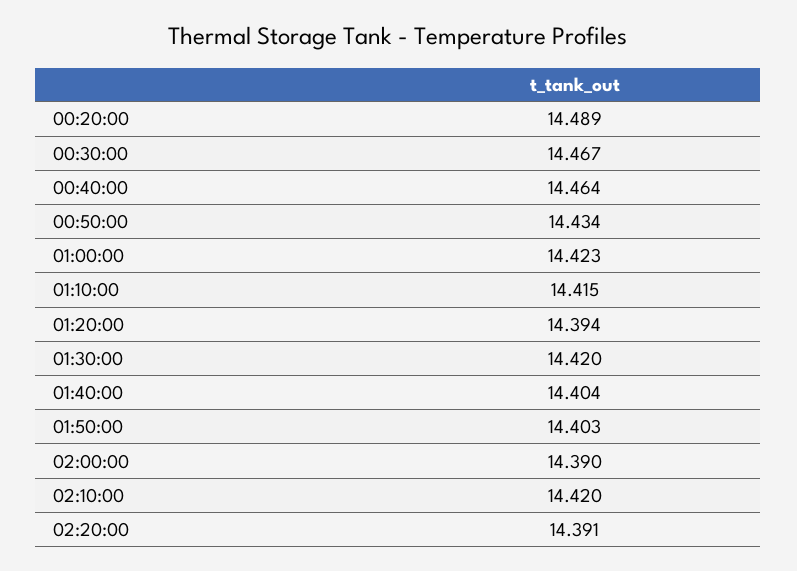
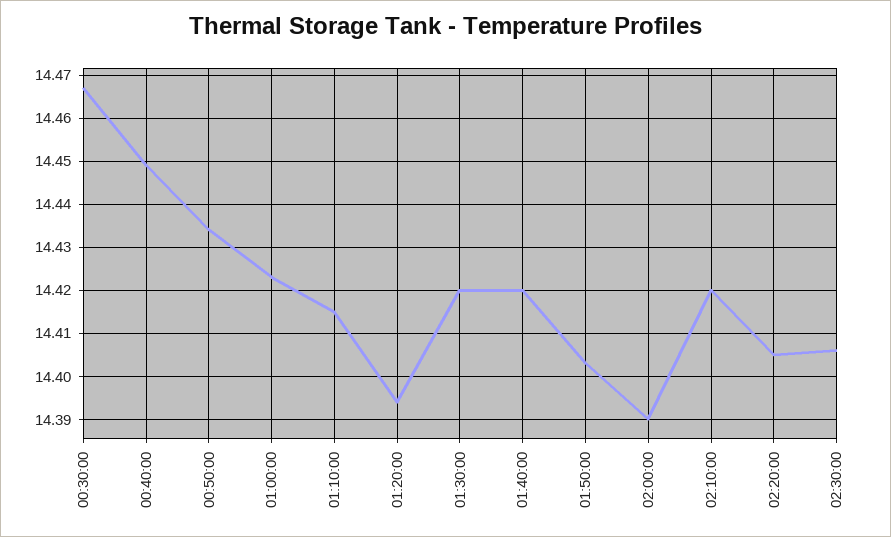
00:20:00: 14.489 -> none
00:40:00: 14.464 -> 14.45
01:40:00: 14.404 -> 14.42
02:20:00: 14.391 -> 14.405
02:30:00: none -> 14.405

